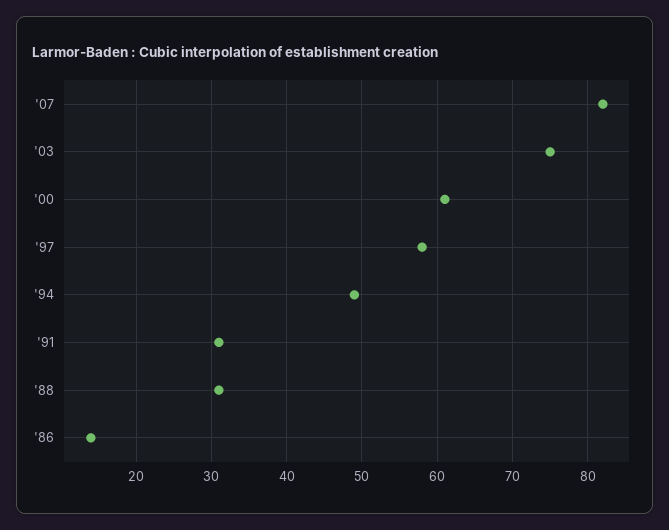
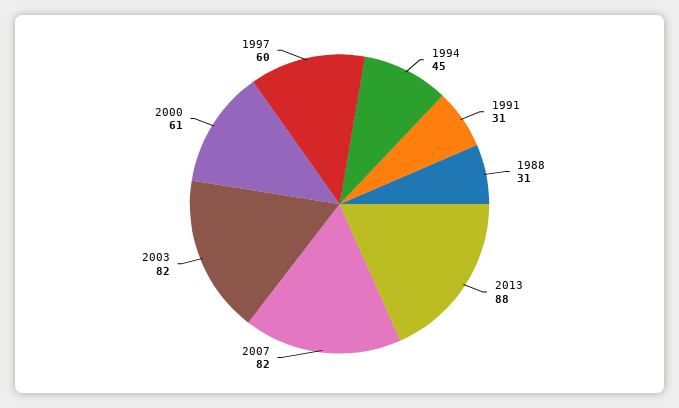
'03: 75 -> 82
'97: 58 -> 60
'94: 49 -> 45
'86: 14 -> none
2013: none -> 88

